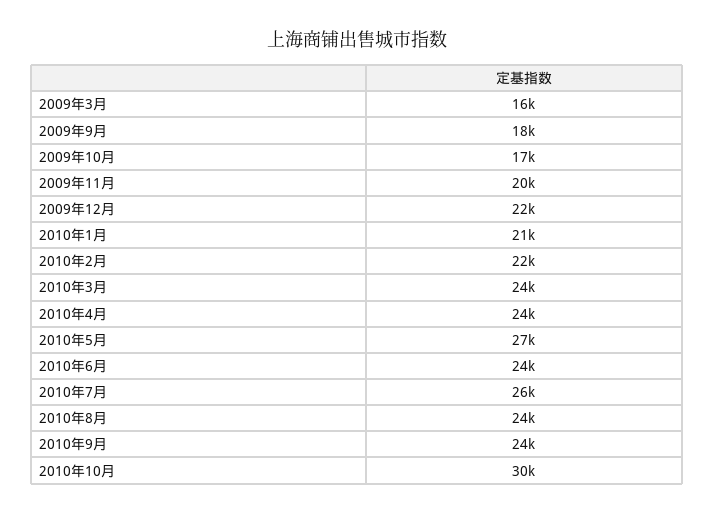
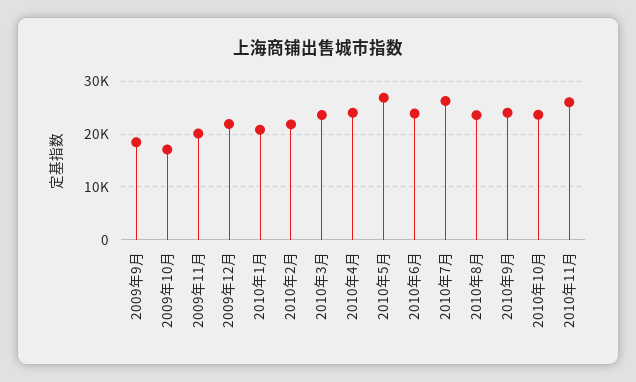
2009年3月: 16000 -> none
2010年10月: 30000 -> 24000
2010年11月: none -> 26000

